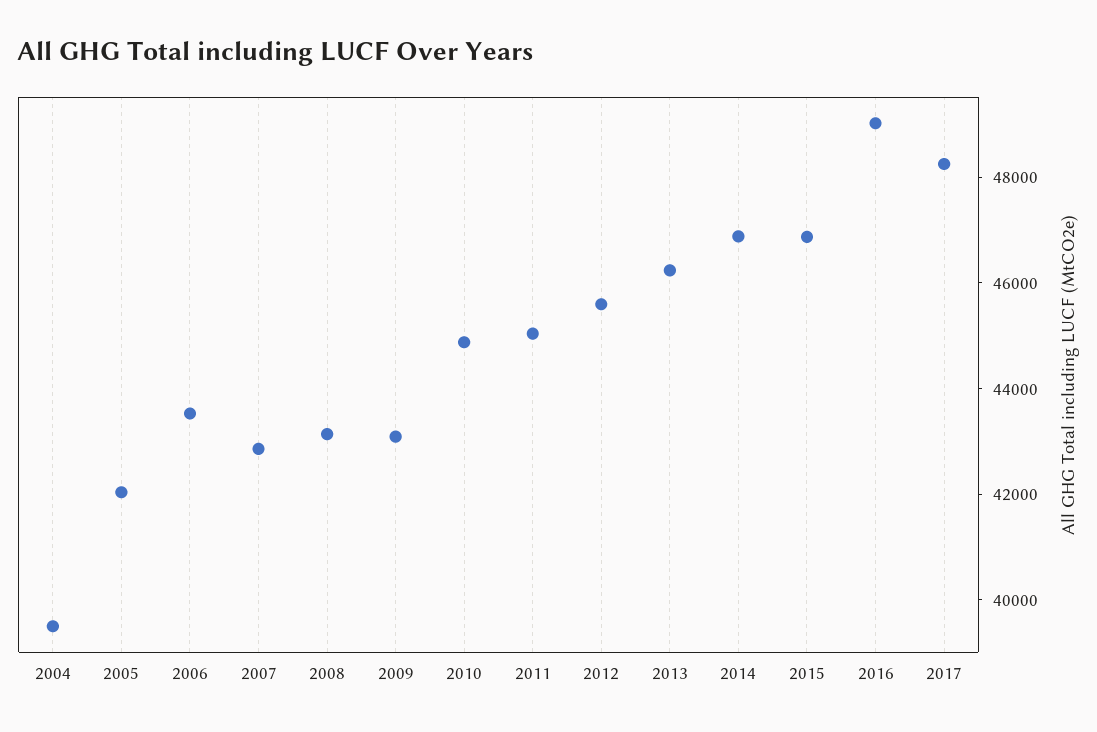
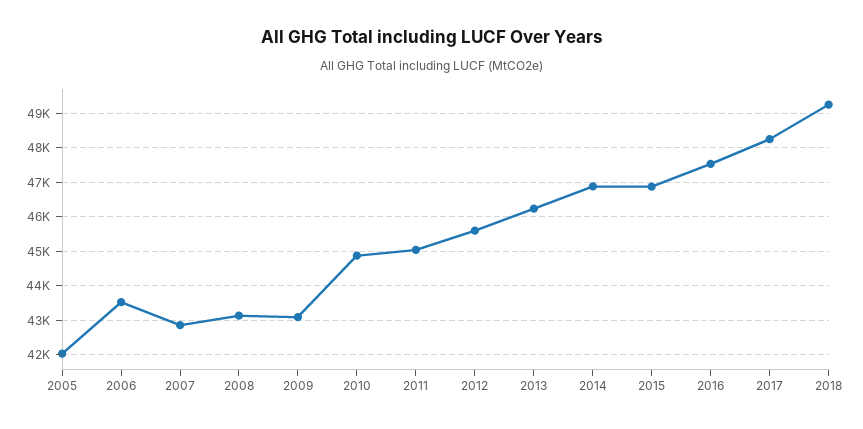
2004: 39500 -> none
2016: 49000 -> 47600
2018: none -> 49200

